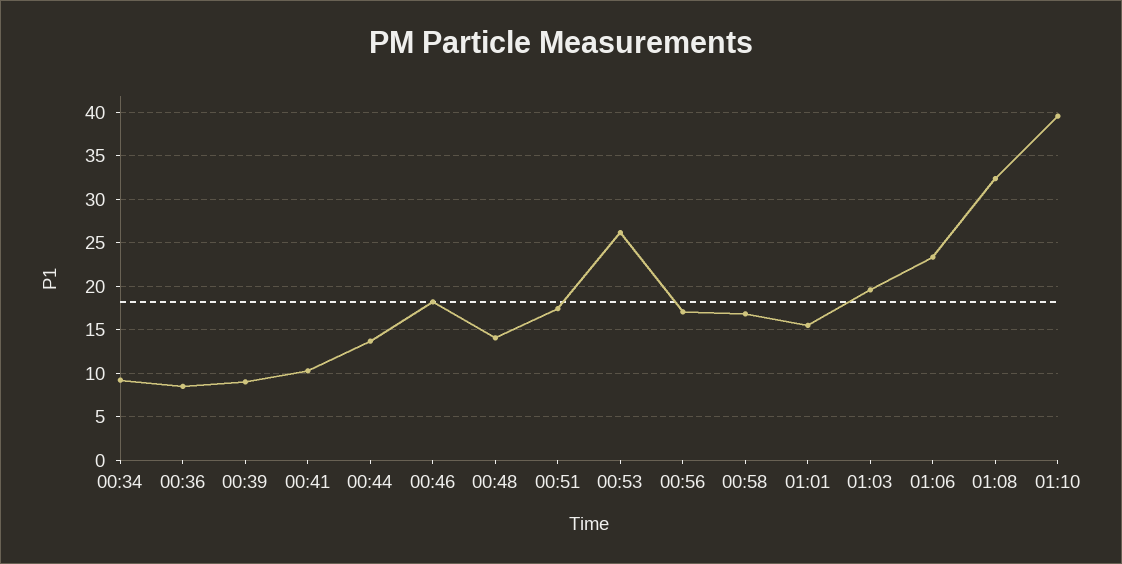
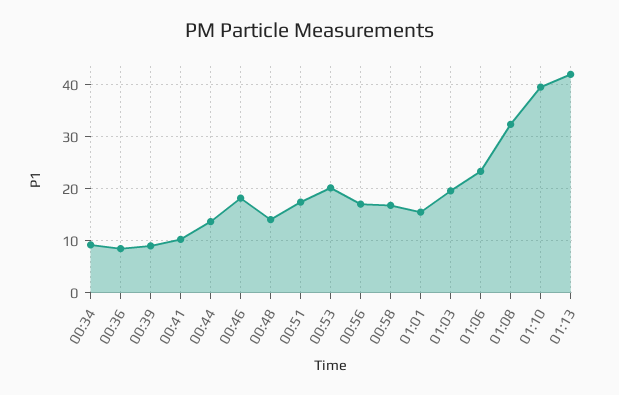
00:53: 26 -> 20
01:13: none -> 42

